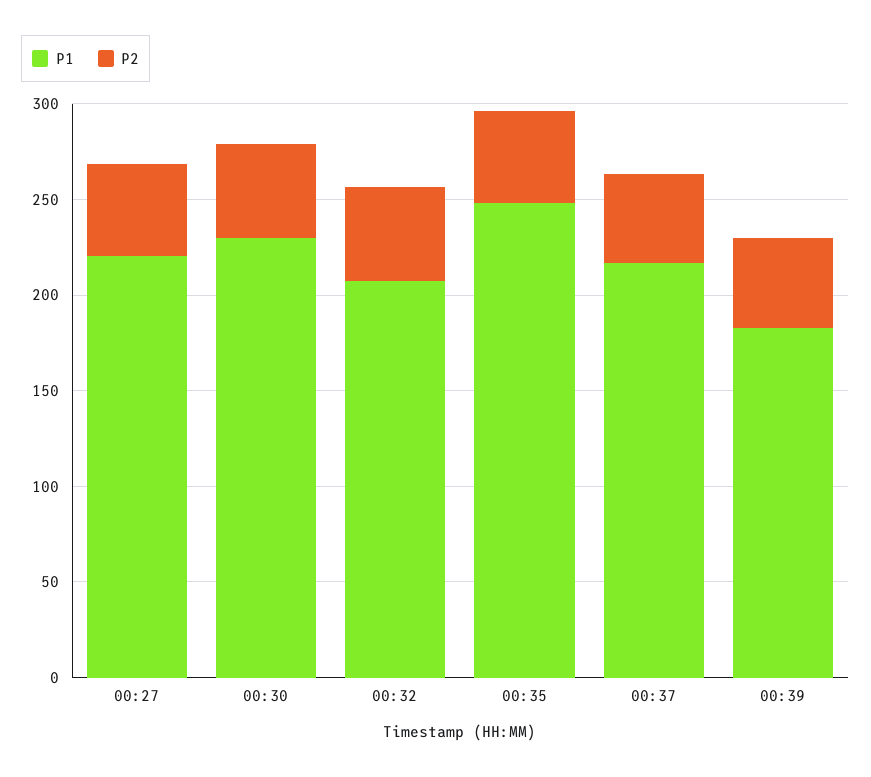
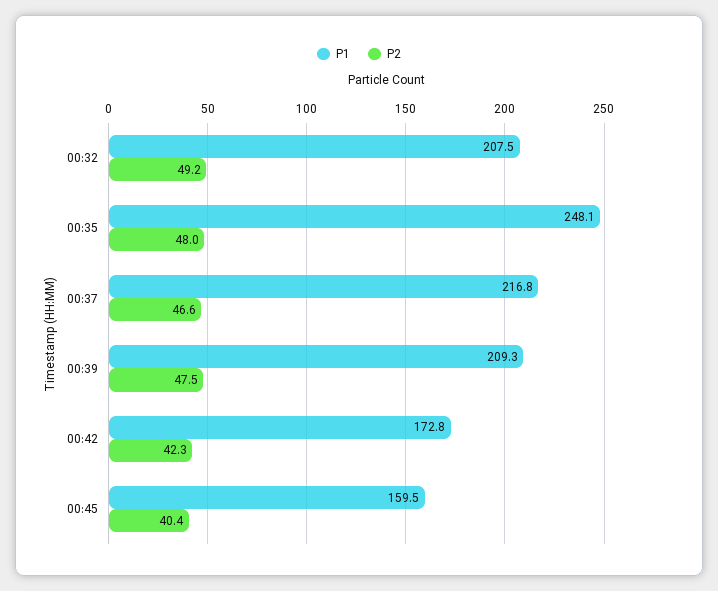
P1, 00:27: 220 -> none
P2, 00:27: 50 -> none
P1, 00:30: 230 -> none
P2, 00:30: 50 -> none
P1, 00:39: 180 -> 209.3
P1, 00:42: none -> 172.8
P2, 00:42: none -> 42.3
P1, 00:45: none -> 159.5
P2, 00:45: none -> 40.4

